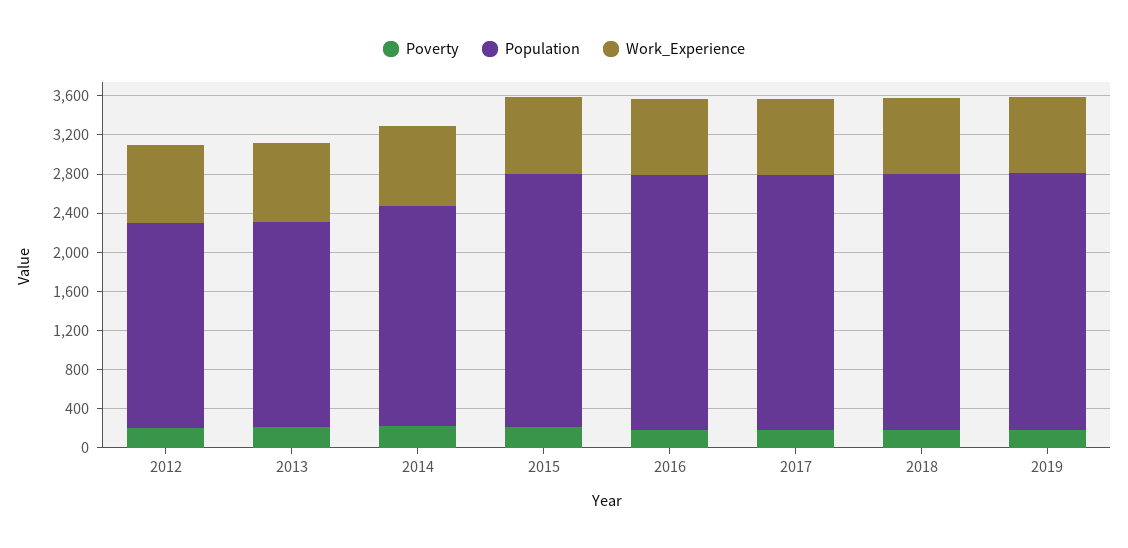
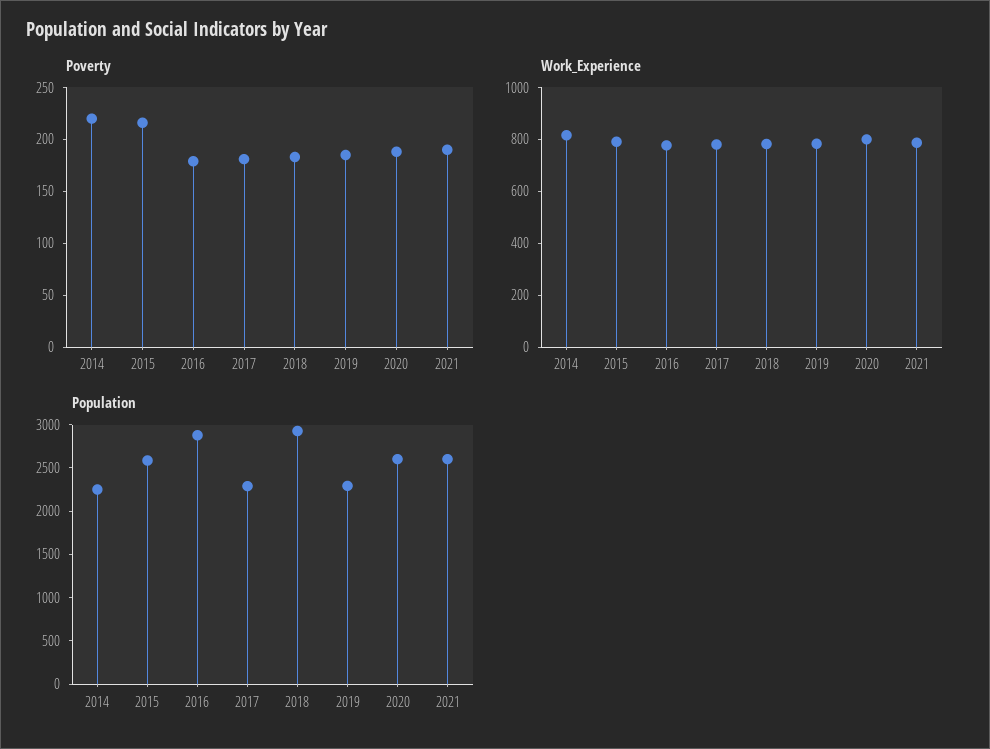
Poverty, 2012: 200 -> none
Population, 2012: 2100 -> none
Work_Experience, 2012: 800 -> none
Poverty, 2013: 200 -> none
Population, 2013: 2100 -> none
Work_Experience, 2013: 800 -> none
Population, 2016: 2600 -> 2900
Population, 2017: 2600 -> 2300
Population, 2018: 2600 -> 2900
Population, 2019: 2600 -> 2300
Poverty, 2020: none -> 190
Poverty, 2021: none -> 190
Work_Experience, 2020: none -> 800
Work_Experience, 2021: none -> 800
Population, 2020: none -> 2600
Population, 2021: none -> 2600

